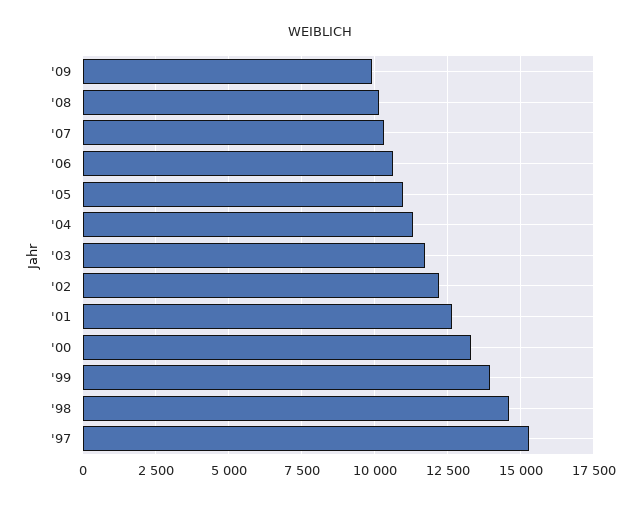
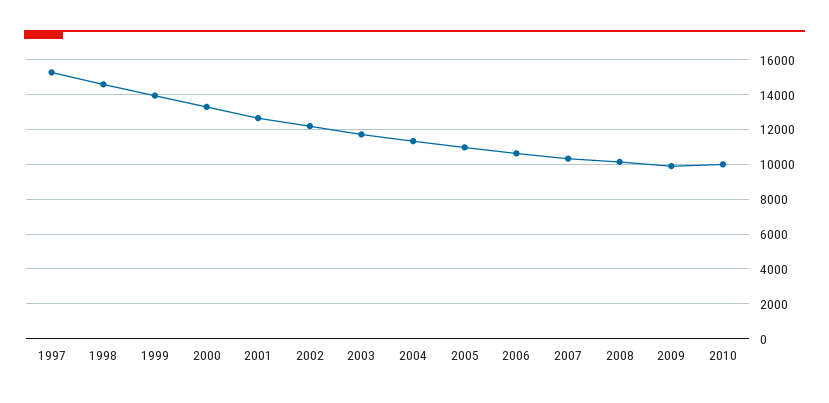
2010: none -> 10000

